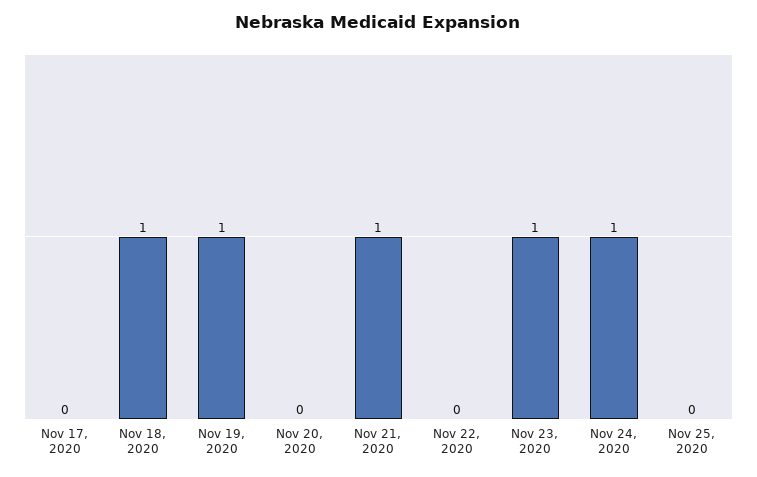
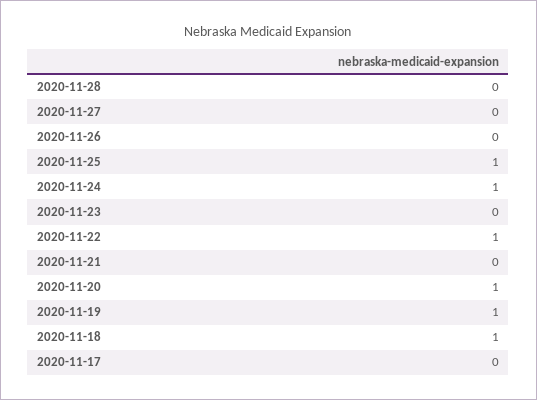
Nov 20, 2020: 0 -> 1
Nov 21, 2020: 1 -> 0
Nov 22, 2020: 0 -> 1
Nov 23, 2020: 1 -> 0
Nov 25, 2020: 0 -> 1
2020-11-28: none -> 0
2020-11-27: none -> 0
2020-11-26: none -> 0

